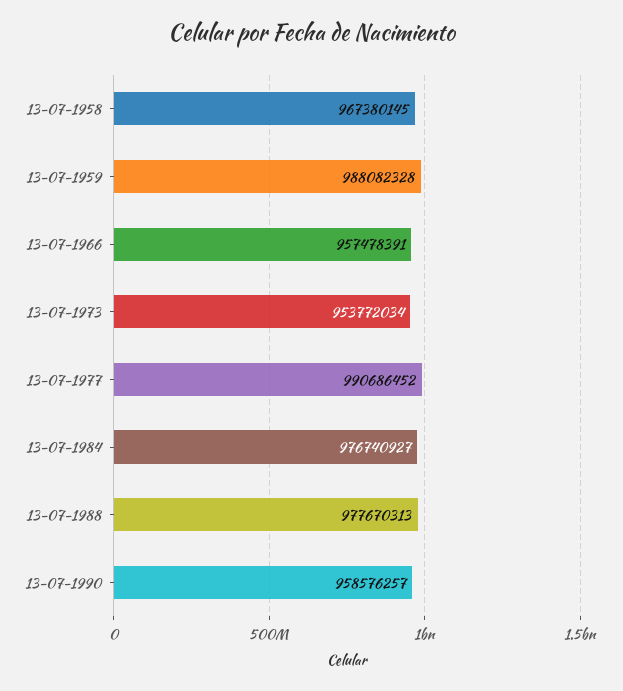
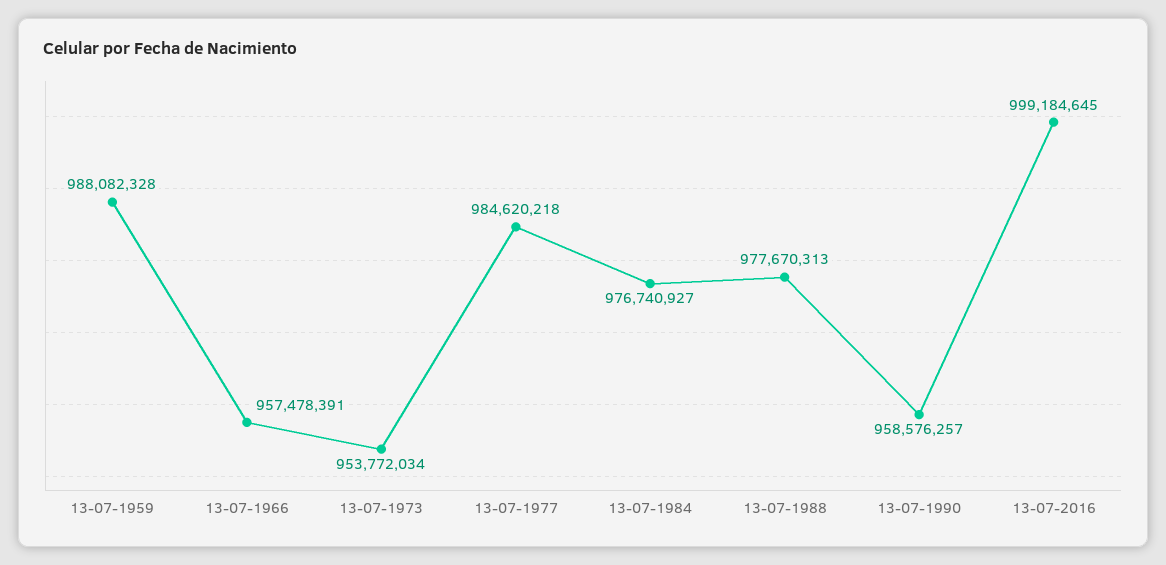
13-07-1958: 967380145 -> none
13-07-1977: 990686452 -> 984620218
13-07-2016: none -> 999184645

